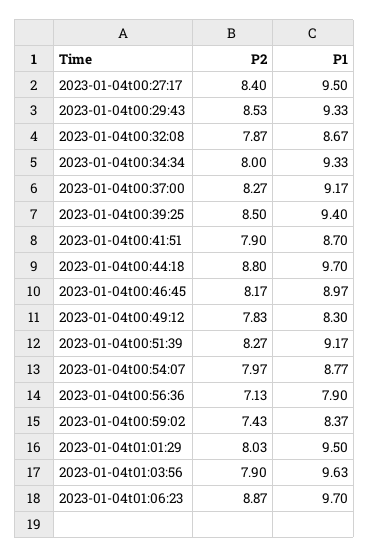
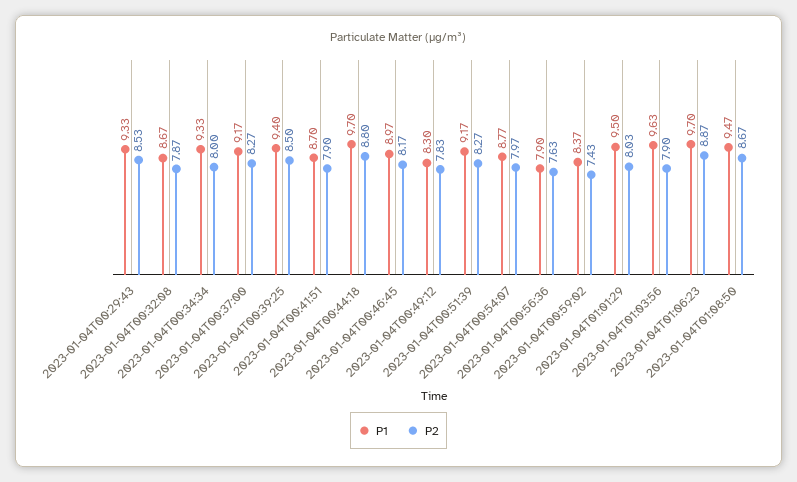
P2, 2023-01-04t00:27:17: 8.4 -> none
P1, 2023-01-04t00:27:17: 9.5 -> none
P2, 2023-01-04t00:56:36: 7.13 -> 7.63
P1, 2023-01-04T01:08:50: none -> 9.47
P2, 2023-01-04T01:08:50: none -> 8.67

